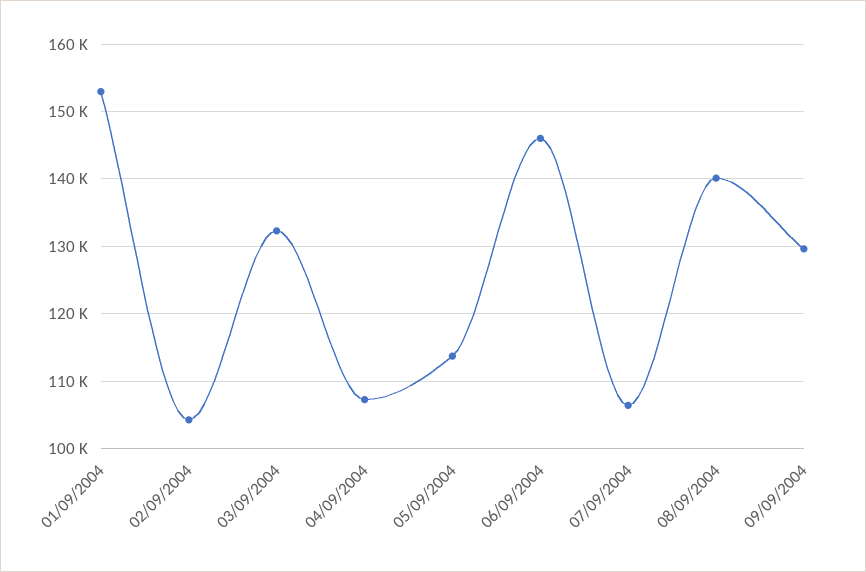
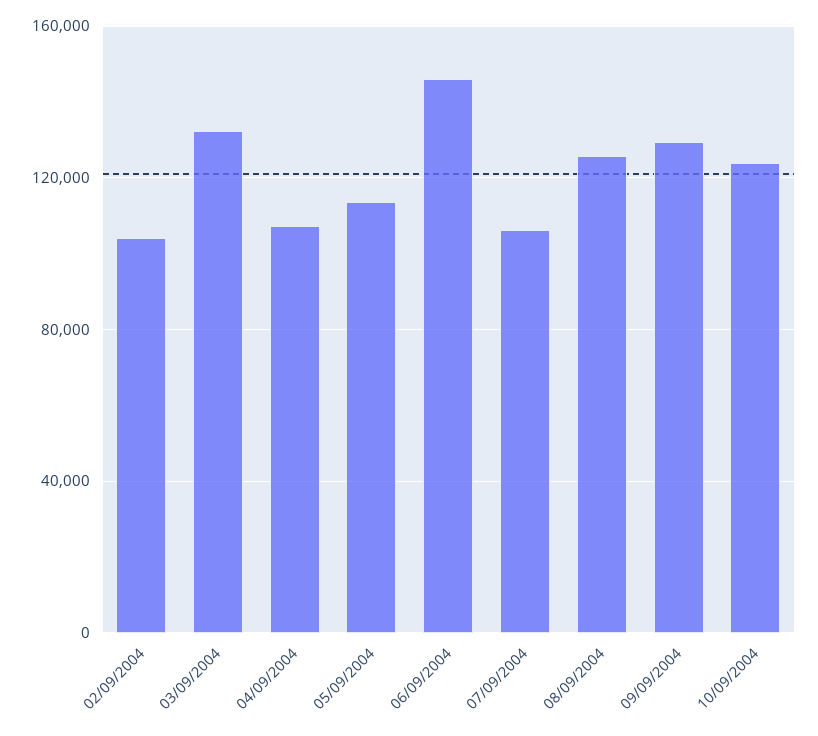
01/09/2004: 153000 -> none
08/09/2004: 140000 -> 125000
10/09/2004: none -> 125000

